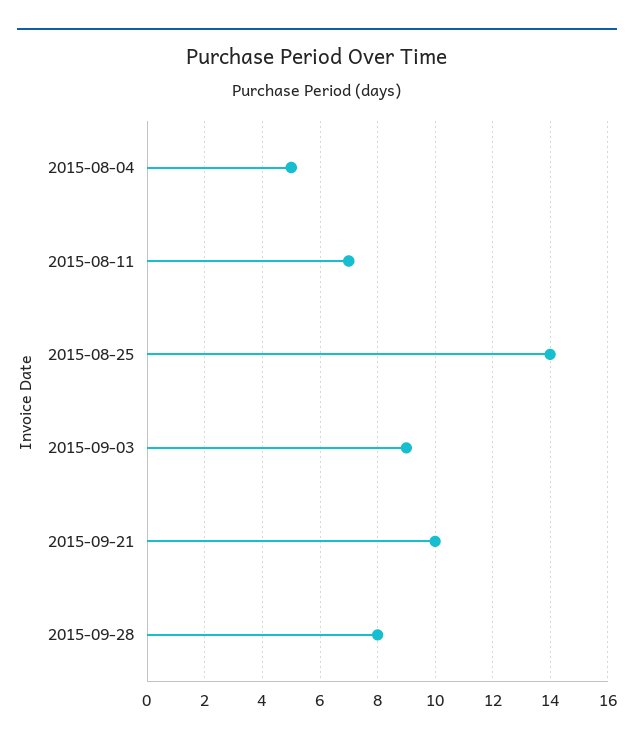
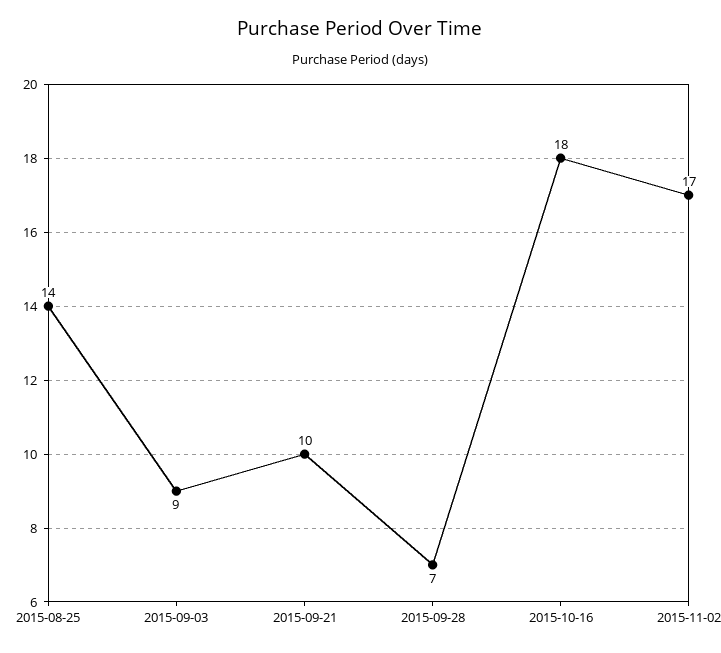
2015-08-04: 5 -> none
2015-08-11: 7 -> none
2015-09-28: 8 -> 7
2015-10-16: none -> 18
2015-11-02: none -> 17

